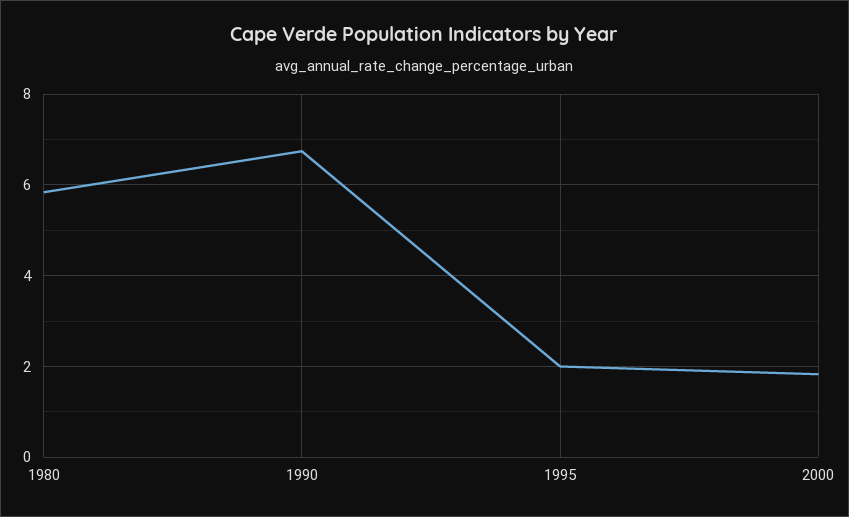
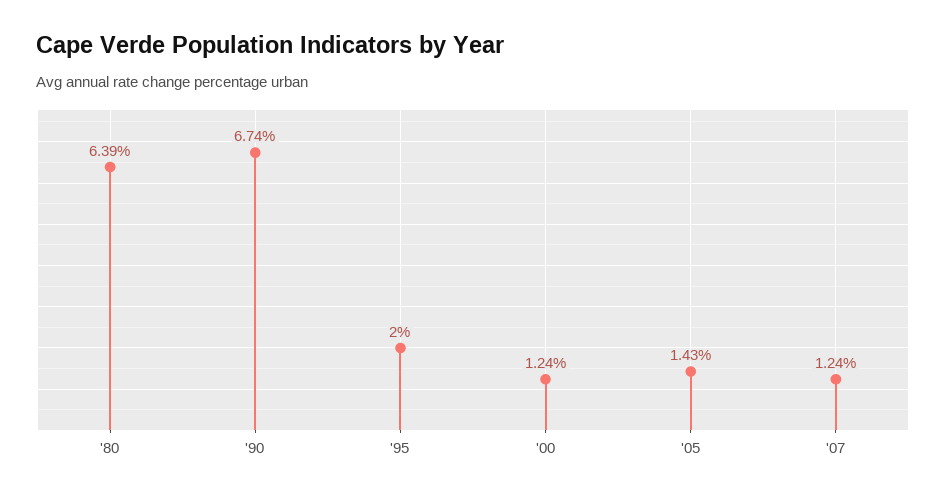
1980: 5.8 -> 6.39
2000: 1.8 -> 1.24
'05: none -> 1.43
'07: none -> 1.24

